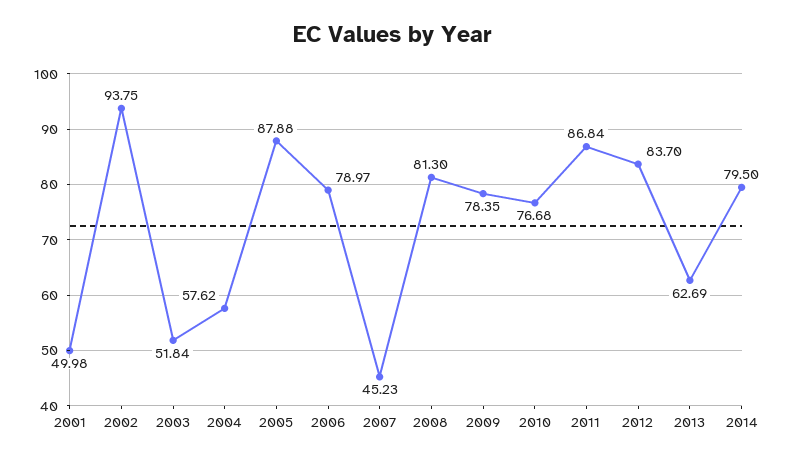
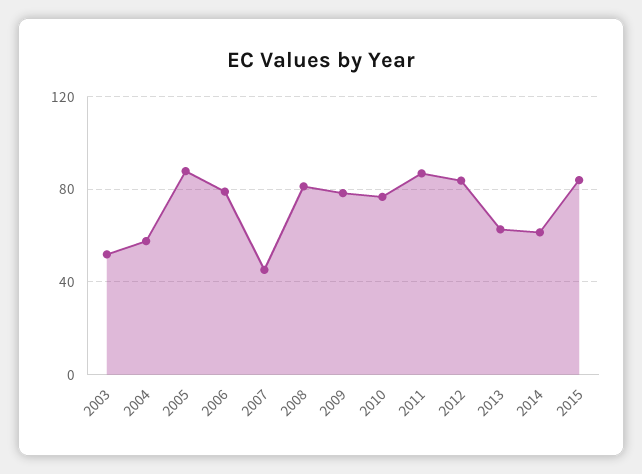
2001: 49.98 -> none
2002: 93.75 -> none
2014: 79.5 -> 60
2015: none -> 85

